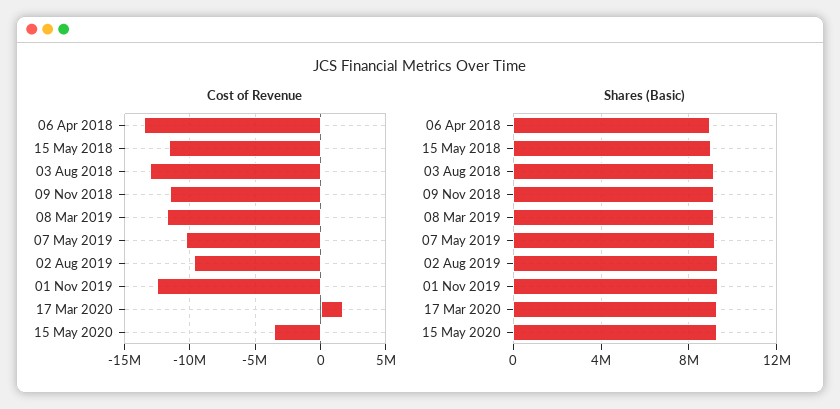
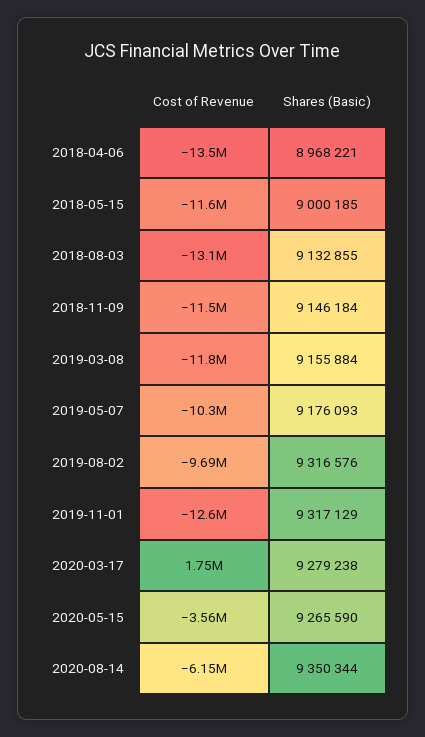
Cost of Revenue, 2020-08-14: none -> -6150000
Shares (Basic), 2020-08-14: none -> 9350344

